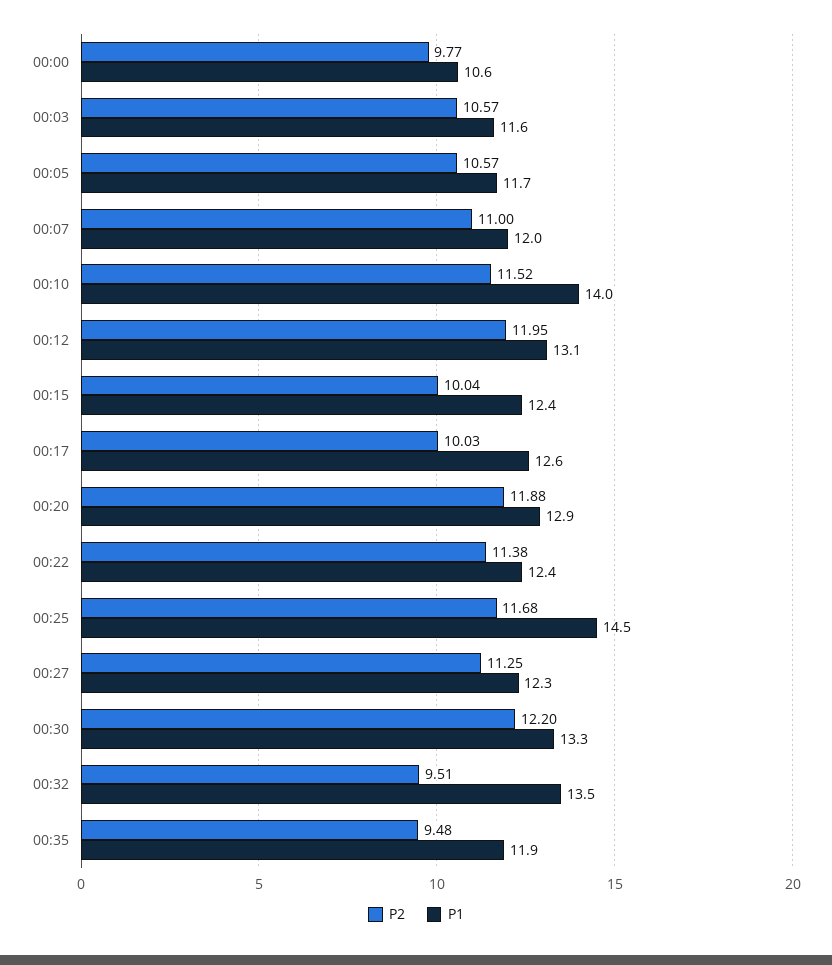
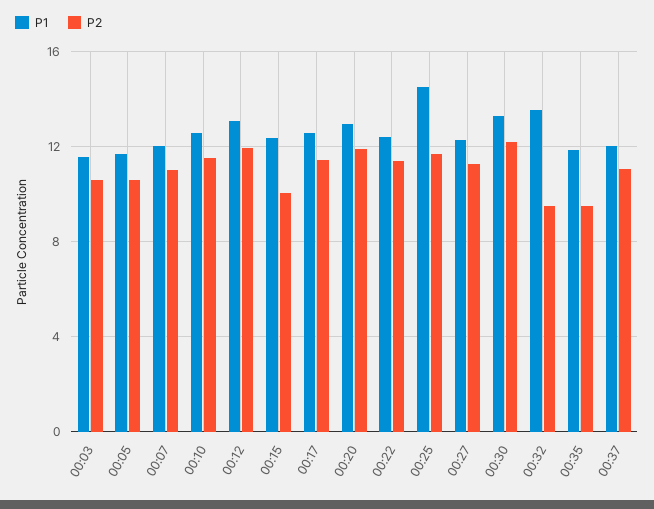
P2, 00:00: 9.77 -> none
P1, 00:00: 10.6 -> none
P1, 00:10: 14 -> 12.5
P2, 00:17: 10.03 -> 11.5
P1, 00:37: none -> 12
P2, 00:37: none -> 11

